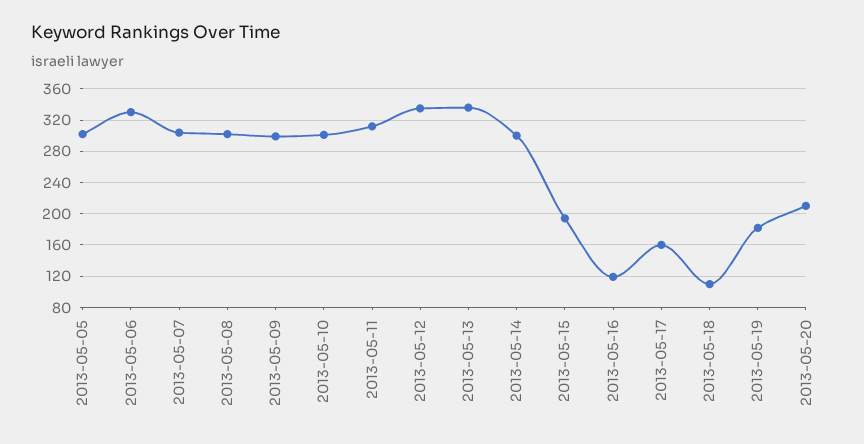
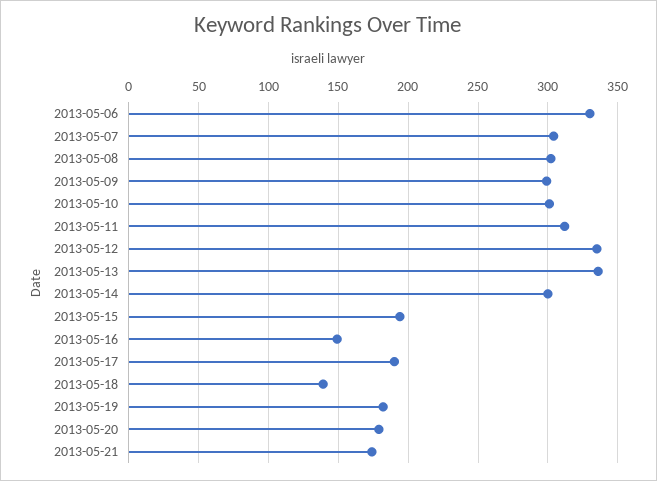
2013-05-05: 300 -> none
2013-05-16: 120 -> 150
2013-05-17: 160 -> 190
2013-05-18: 110 -> 140
2013-05-20: 210 -> 180
2013-05-21: none -> 175

